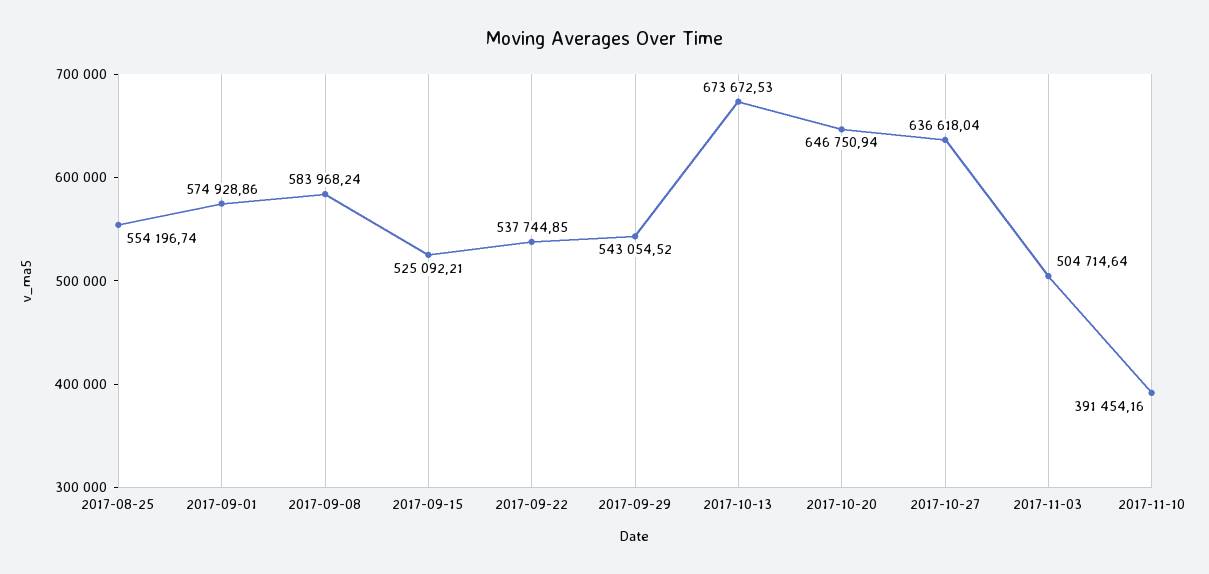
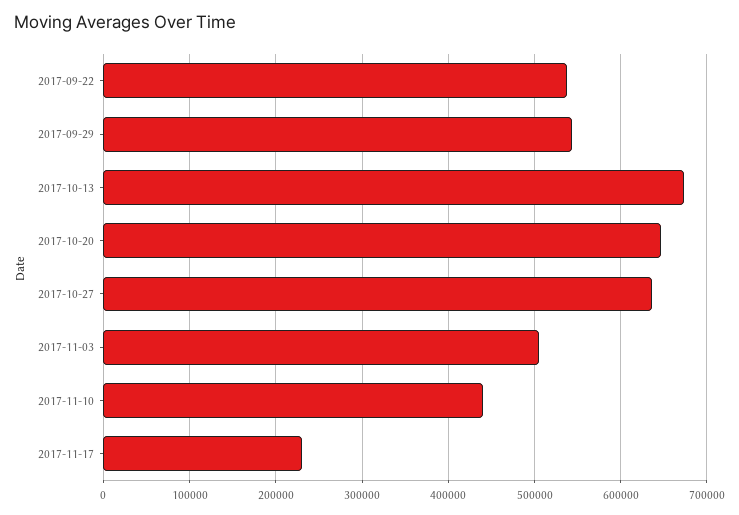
2017-08-25: 554196.74 -> none
2017-09-01: 574928.86 -> none
2017-09-08: 583968.24 -> none
2017-09-15: 525092.21 -> none
2017-11-10: 391454.16 -> 440000
2017-11-17: none -> 230000

